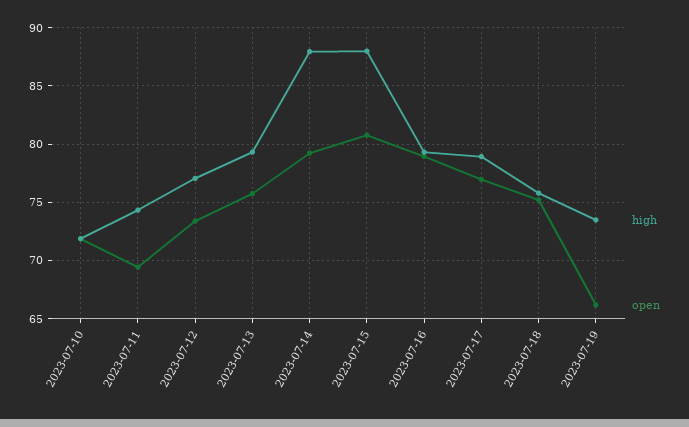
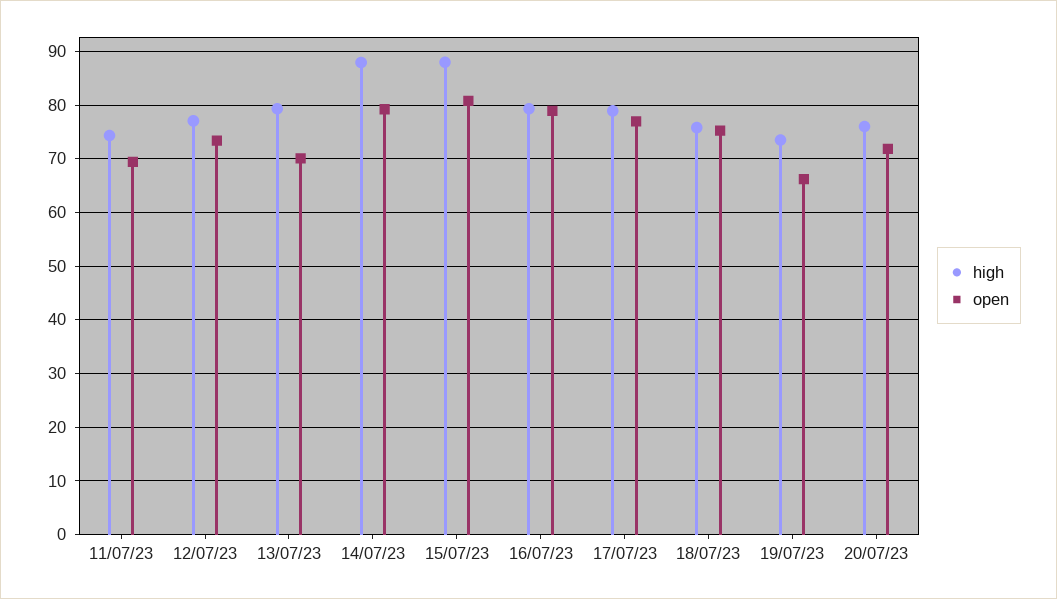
high, 2023-07-10: 72 -> none
open, 2023-07-10: 72 -> none
open, 2023-07-13: 76 -> 70
high, 20/07/23: none -> 76
open, 20/07/23: none -> 72

